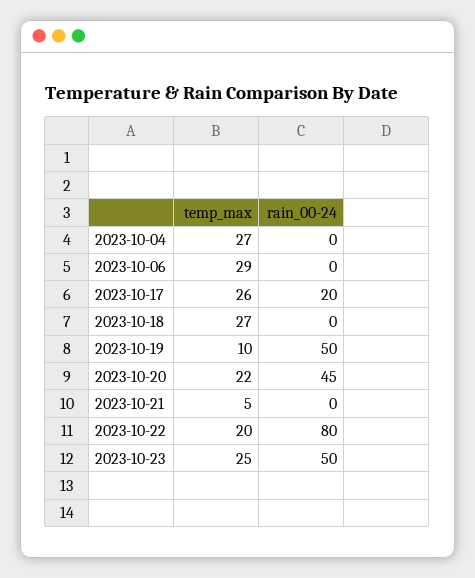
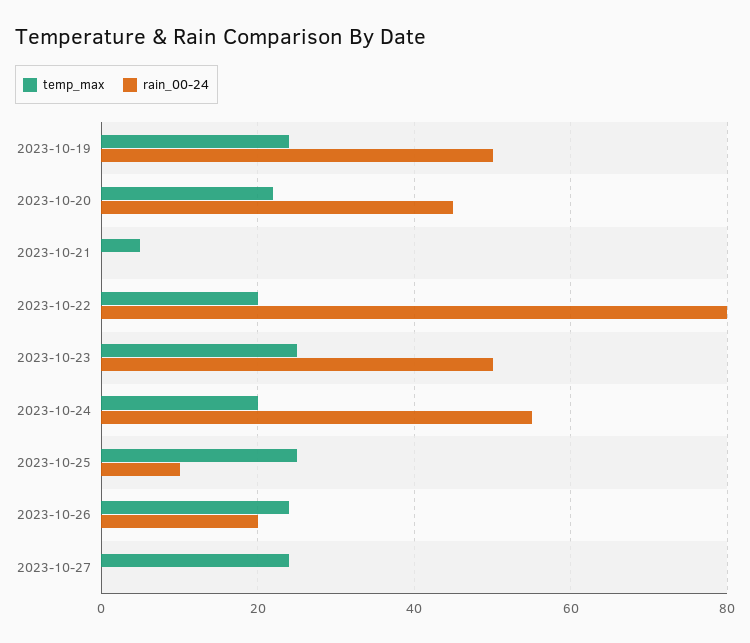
temp_max, 2023-10-04: 27 -> none
rain_00-24, 2023-10-04: 0 -> none
temp_max, 2023-10-06: 29 -> none
rain_00-24, 2023-10-06: 0 -> none
temp_max, 2023-10-17: 26 -> none
rain_00-24, 2023-10-17: 20 -> none
temp_max, 2023-10-18: 27 -> none
rain_00-24, 2023-10-18: 0 -> none
temp_max, 2023-10-19: 10 -> 25
temp_max, 2023-10-24: none -> 20
rain_00-24, 2023-10-24: none -> 55
temp_max, 2023-10-25: none -> 25
rain_00-24, 2023-10-25: none -> 10
temp_max, 2023-10-26: none -> 25
rain_00-24, 2023-10-26: none -> 20
temp_max, 2023-10-27: none -> 25
rain_00-24, 2023-10-27: none -> 0

